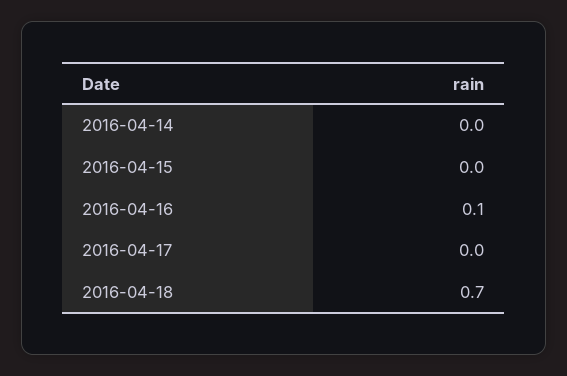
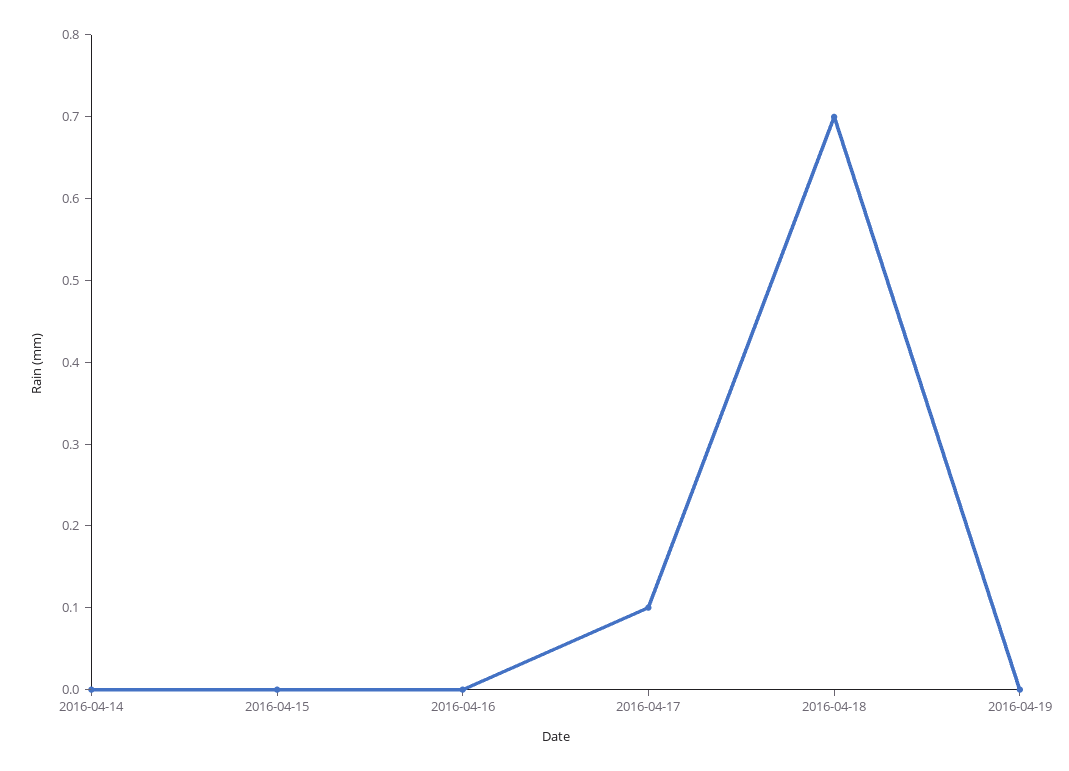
2016-04-16: 0.1 -> 0
2016-04-17: 0 -> 0.1
2016-04-19: none -> 0

